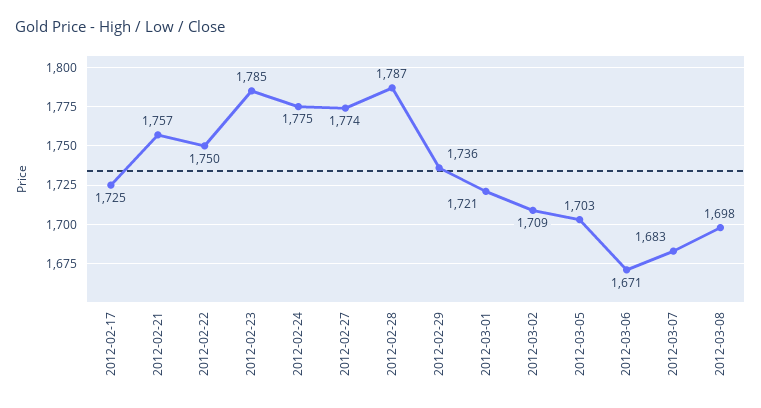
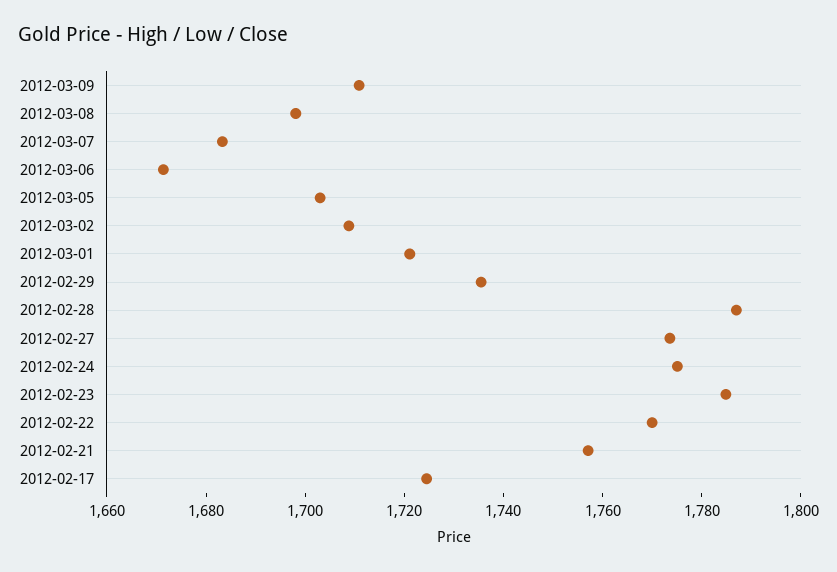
2012-02-22: 1750 -> 1770
2012-03-09: none -> 1710

